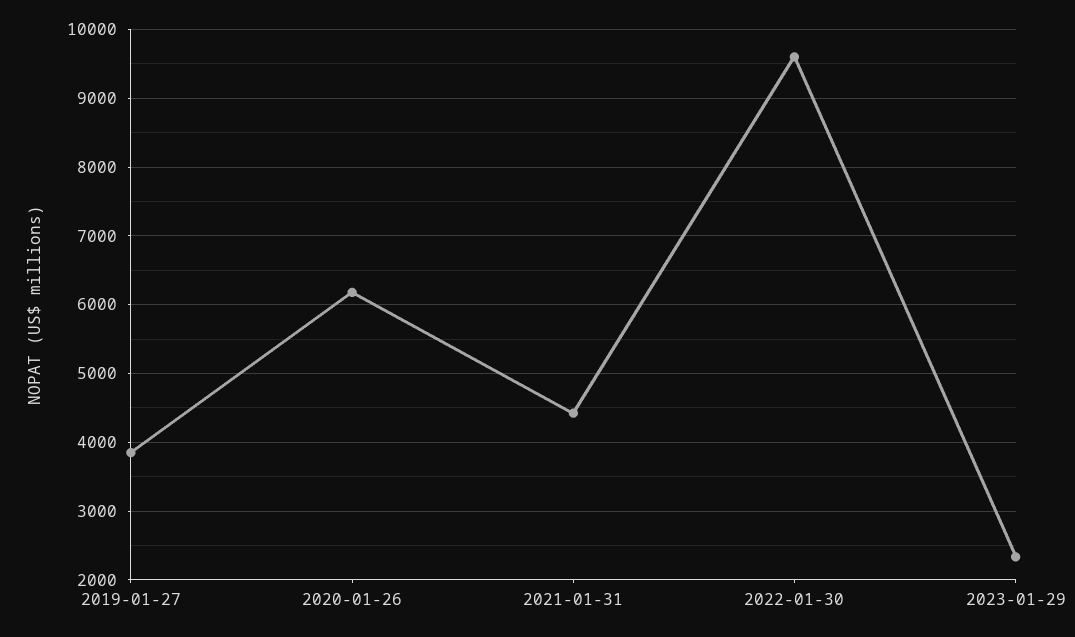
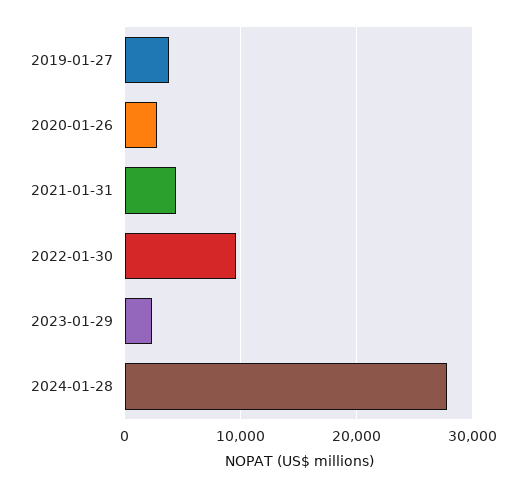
2020-01-26: 6200 -> 3000
2024-01-28: none -> 28000

